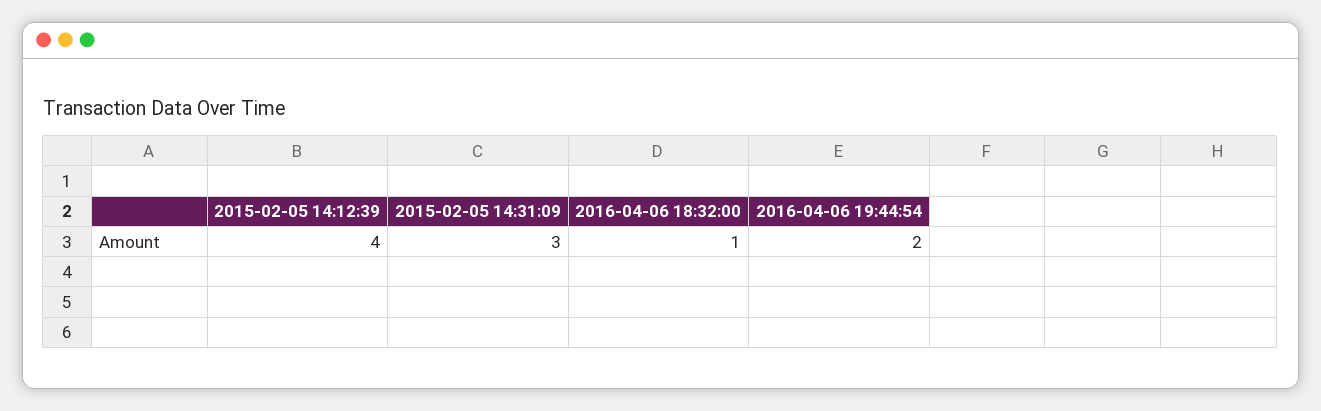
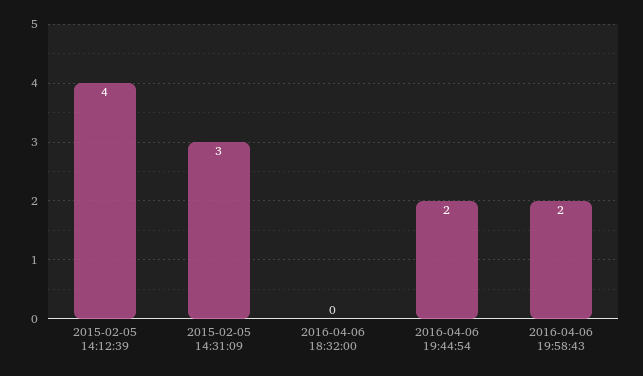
2016-04-06 18:32:00: 1 -> 0
2016-04-06 19:58:43: none -> 2

